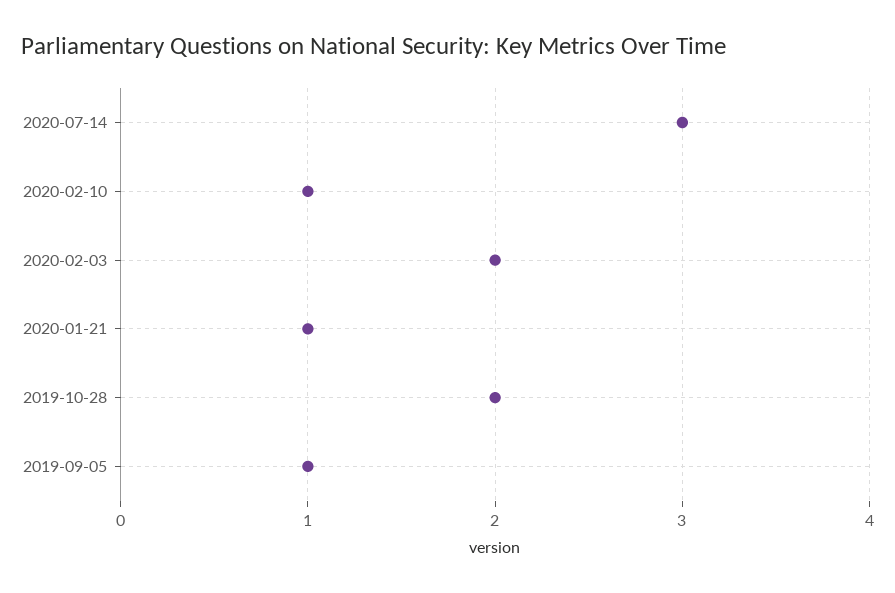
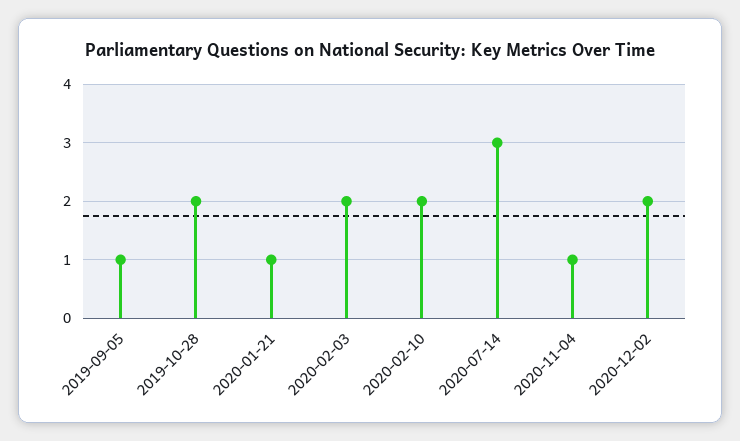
2020-02-10: 1 -> 2
2020-11-04: none -> 1
2020-12-02: none -> 2

